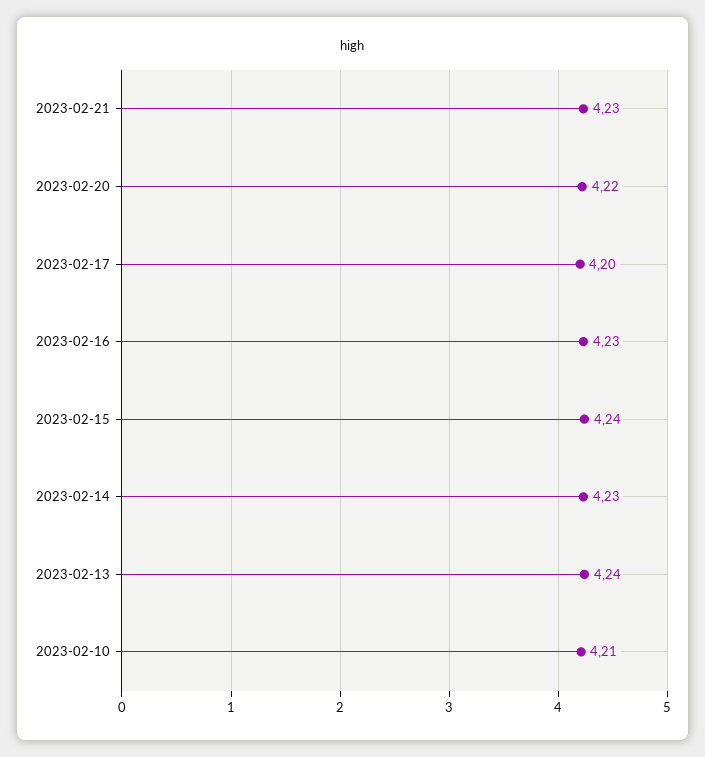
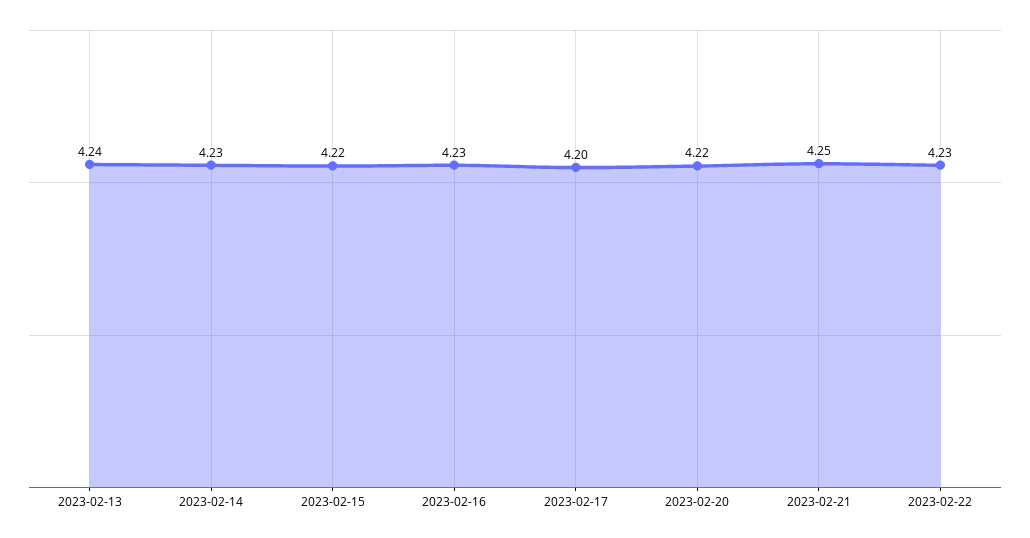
2023-02-21: 4.23 -> 4.25
2023-02-15: 4.24 -> 4.22
2023-02-10: 4.21 -> none
2023-02-22: none -> 4.23

